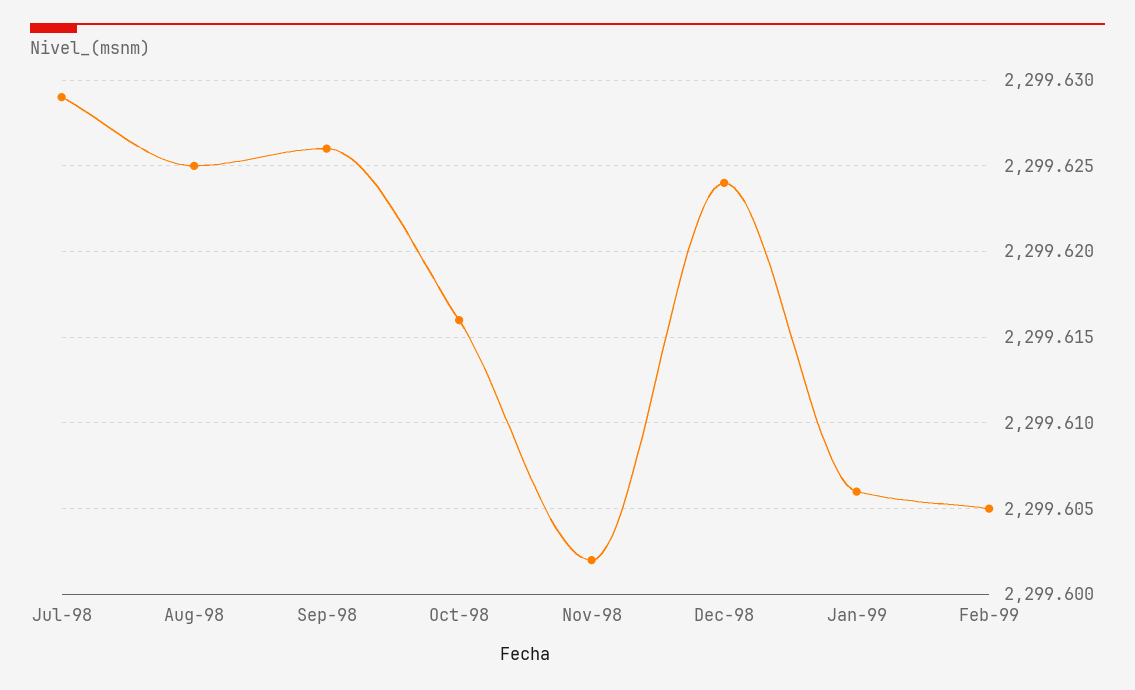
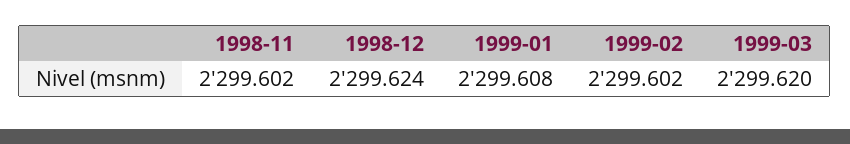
Jul-98: 2299.629 -> none
Aug-98: 2299.625 -> none
Sep-98: 2299.626 -> none
Oct-98: 2299.616 -> none
Jan-99: 2299.606 -> 2299.608
Feb-99: 2299.605 -> 2299.602
1999-03: none -> 2299.62

